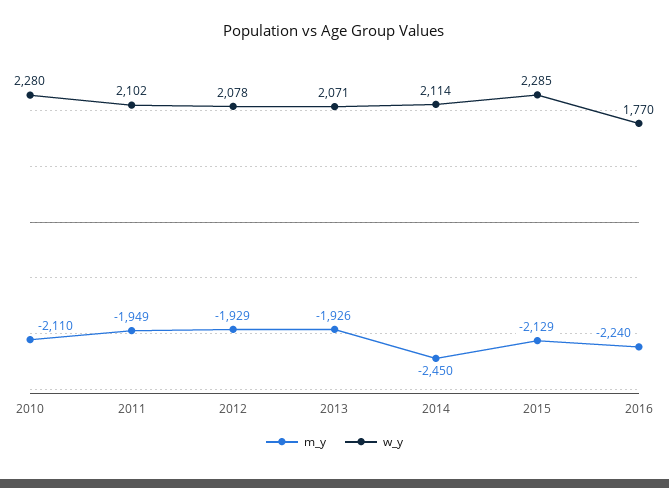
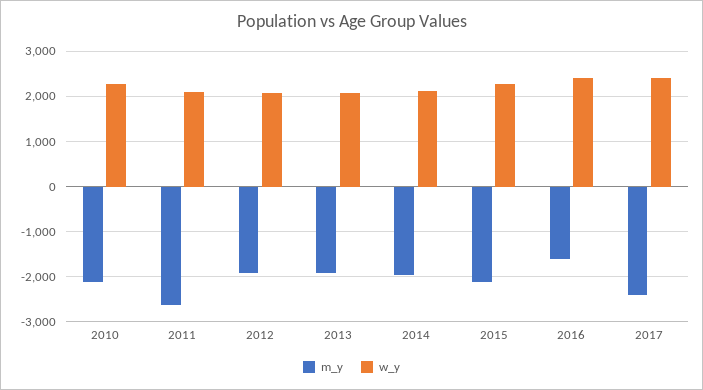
m_y, 2011: -1949 -> -2600
m_y, 2014: -2450 -> -2000
m_y, 2016: -2240 -> -1600
w_y, 2016: 1770 -> 2400
m_y, 2017: none -> -2400
w_y, 2017: none -> 2400

